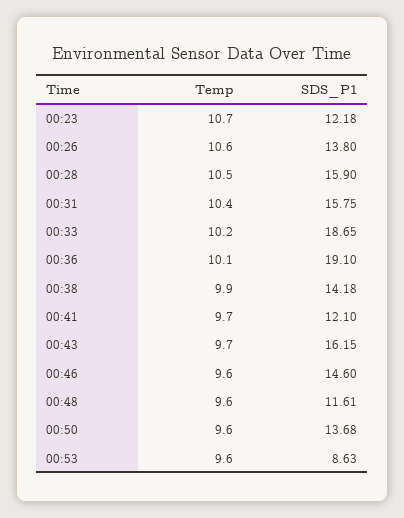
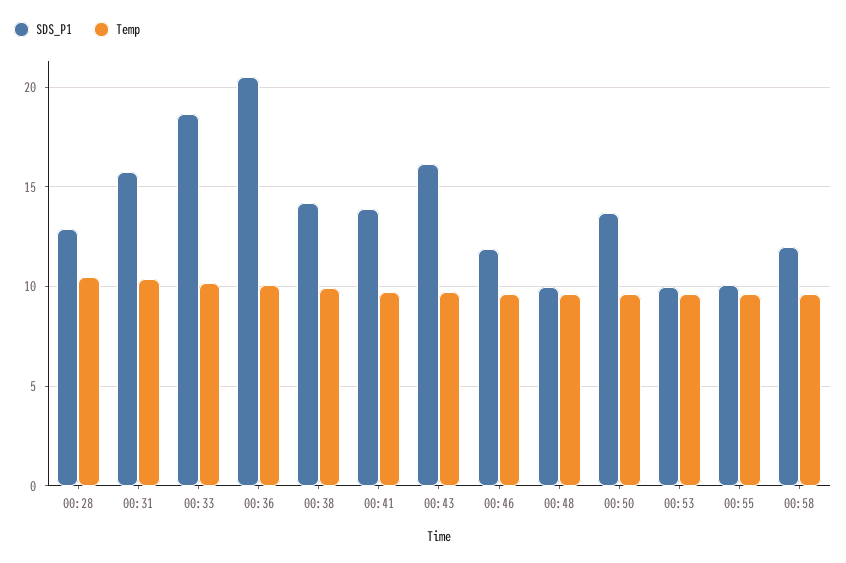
Temp, 00:23: 10.7 -> none
SDS_P1, 00:23: 12.18 -> none
Temp, 00:26: 10.6 -> none
SDS_P1, 00:26: 13.8 -> none
SDS_P1, 00:28: 15.9 -> 13
SDS_P1, 00:36: 19.1 -> 20.5
SDS_P1, 00:41: 12.1 -> 14
SDS_P1, 00:46: 14.6 -> 12
SDS_P1, 00:48: 11.61 -> 10
SDS_P1, 00:53: 8.63 -> 10
SDS_P1, 00:55: none -> 10
Temp, 00:55: none -> 9.5
SDS_P1, 00:58: none -> 12
Temp, 00:58: none -> 9.5

